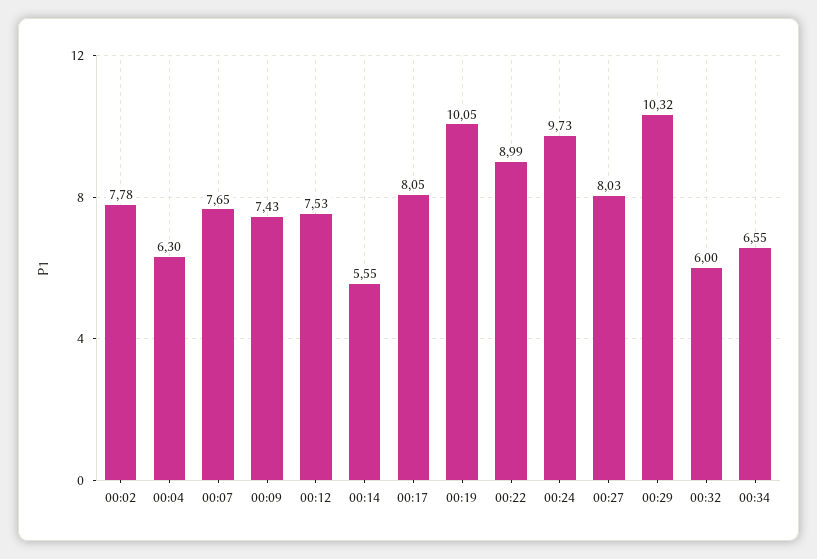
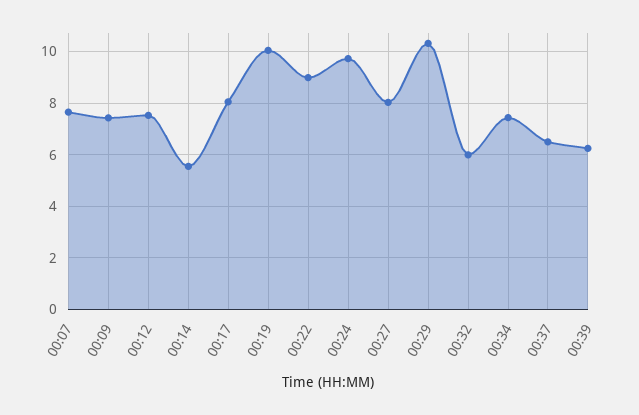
00:02: 7.78 -> none
00:04: 6.3 -> none
00:34: 6.55 -> 7.5
00:37: none -> 6.5
00:39: none -> 6.25

